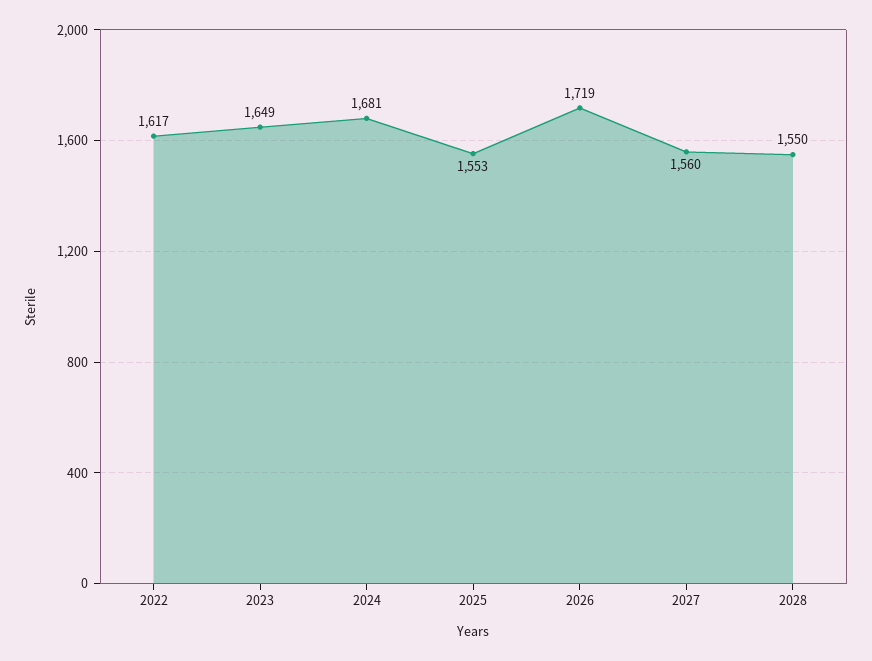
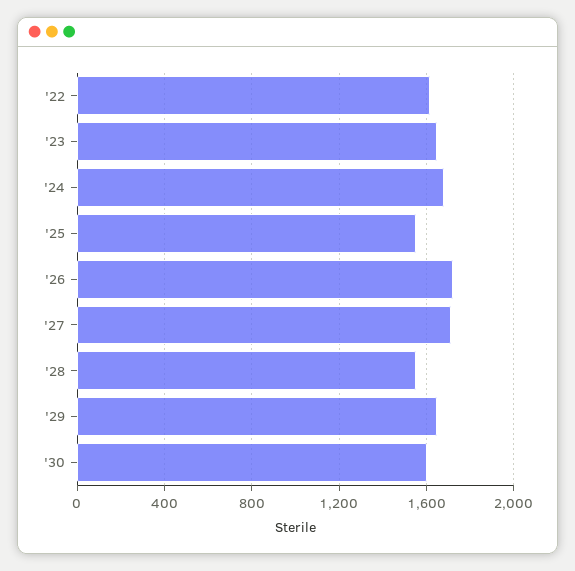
2027: 1560 -> 1700
'29: none -> 1650
'30: none -> 1600

